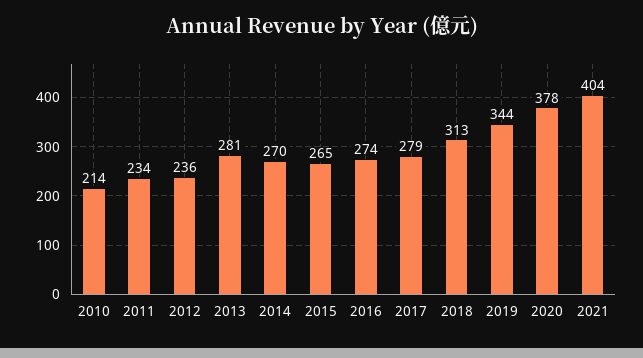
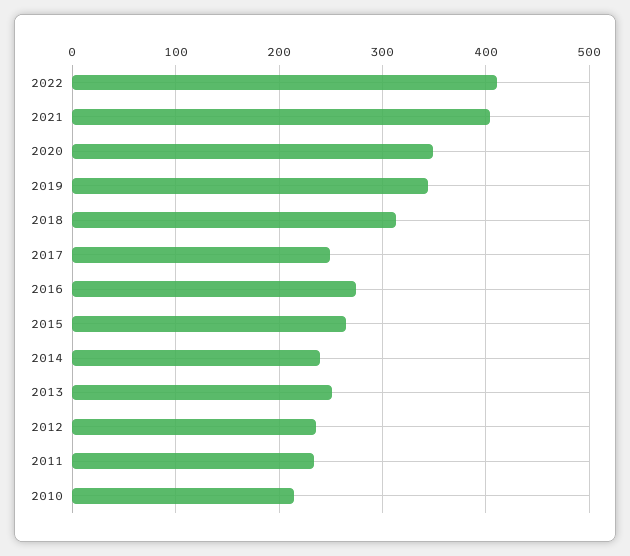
2013: 281 -> 250
2014: 270 -> 240
2017: 279 -> 250
2020: 378 -> 350
2022: none -> 410

